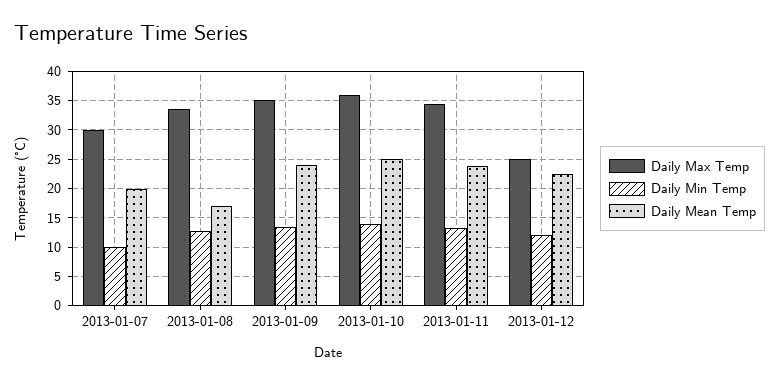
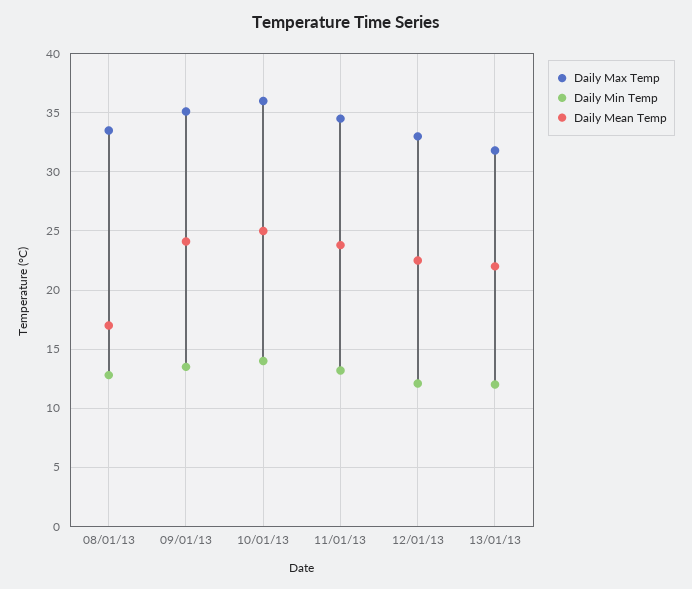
Daily Max Temp, 2013-01-07: 30 -> none
Daily Min Temp, 2013-01-07: 10 -> none
Daily Mean Temp, 2013-01-07: 20 -> none
Daily Max Temp, 2013-01-12: 25 -> 33
Daily Max Temp, 13/01/13: none -> 32
Daily Min Temp, 13/01/13: none -> 12
Daily Mean Temp, 13/01/13: none -> 22

